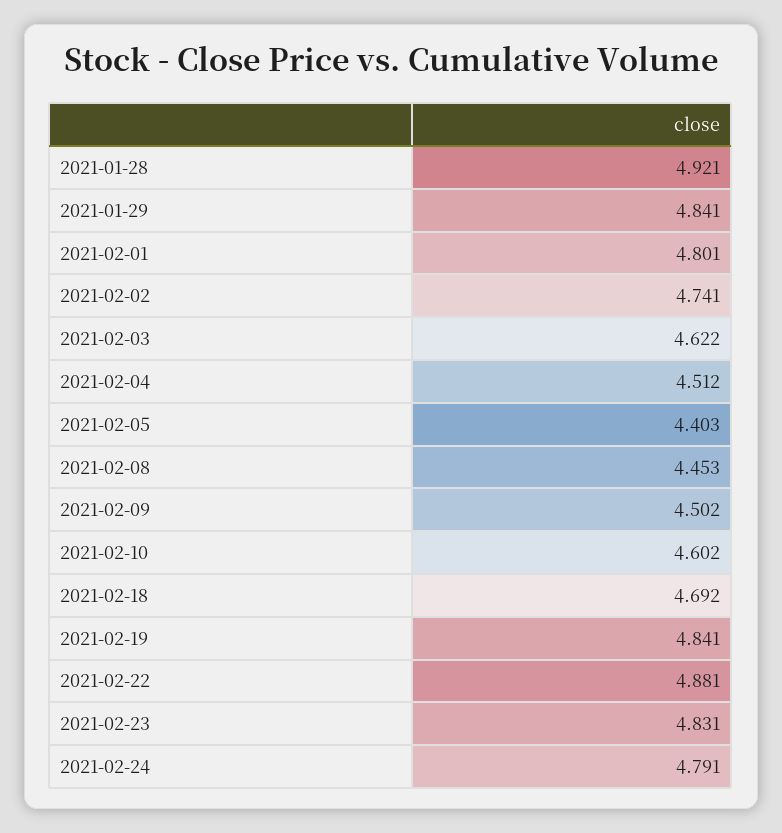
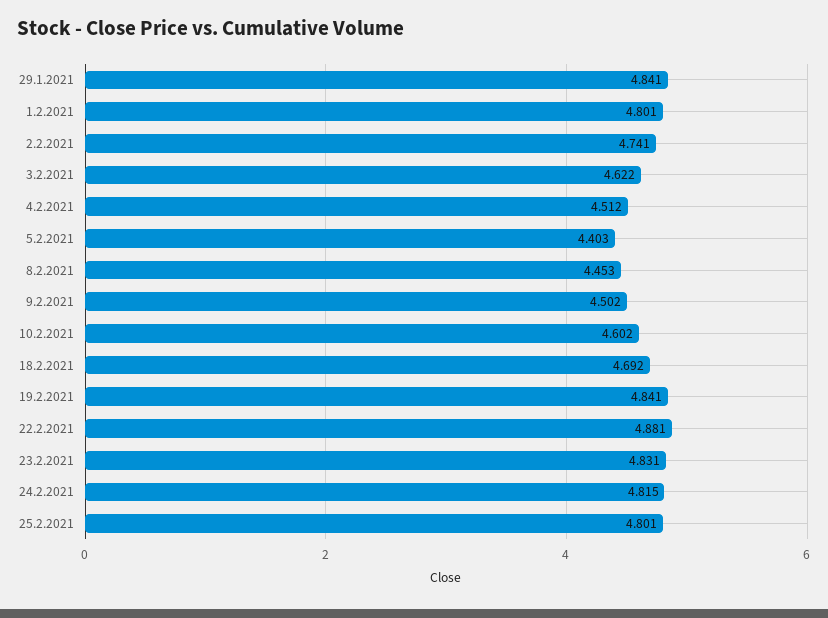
2021-01-28: 4.921 -> none
2021-02-24: 4.791 -> 4.815
25.2.2021: none -> 4.801

